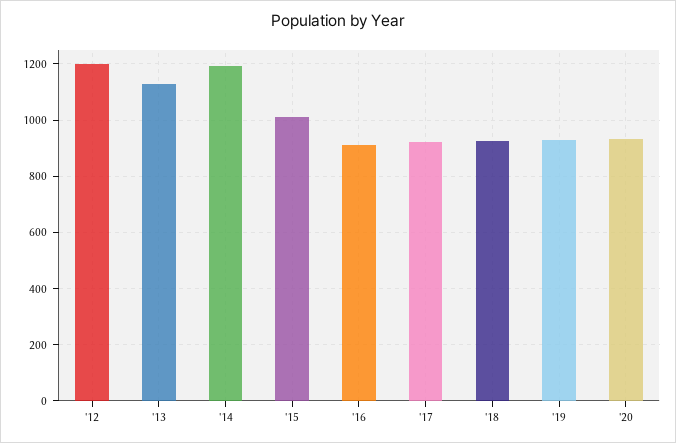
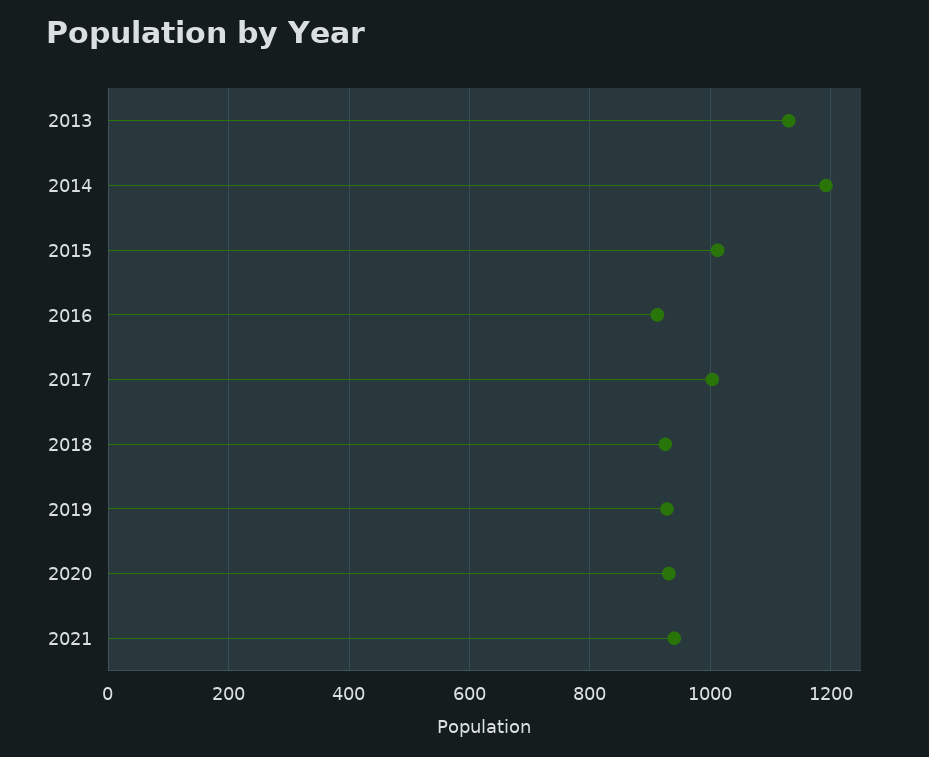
'12: 1200 -> none
'17: 925 -> 1000
2021: none -> 940

